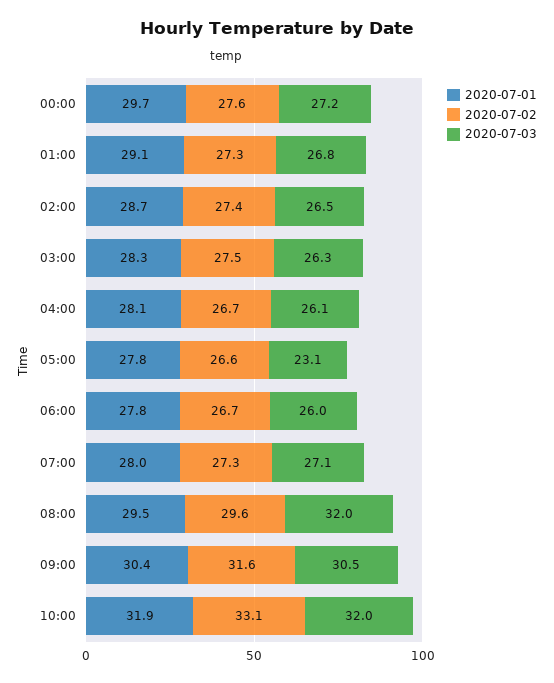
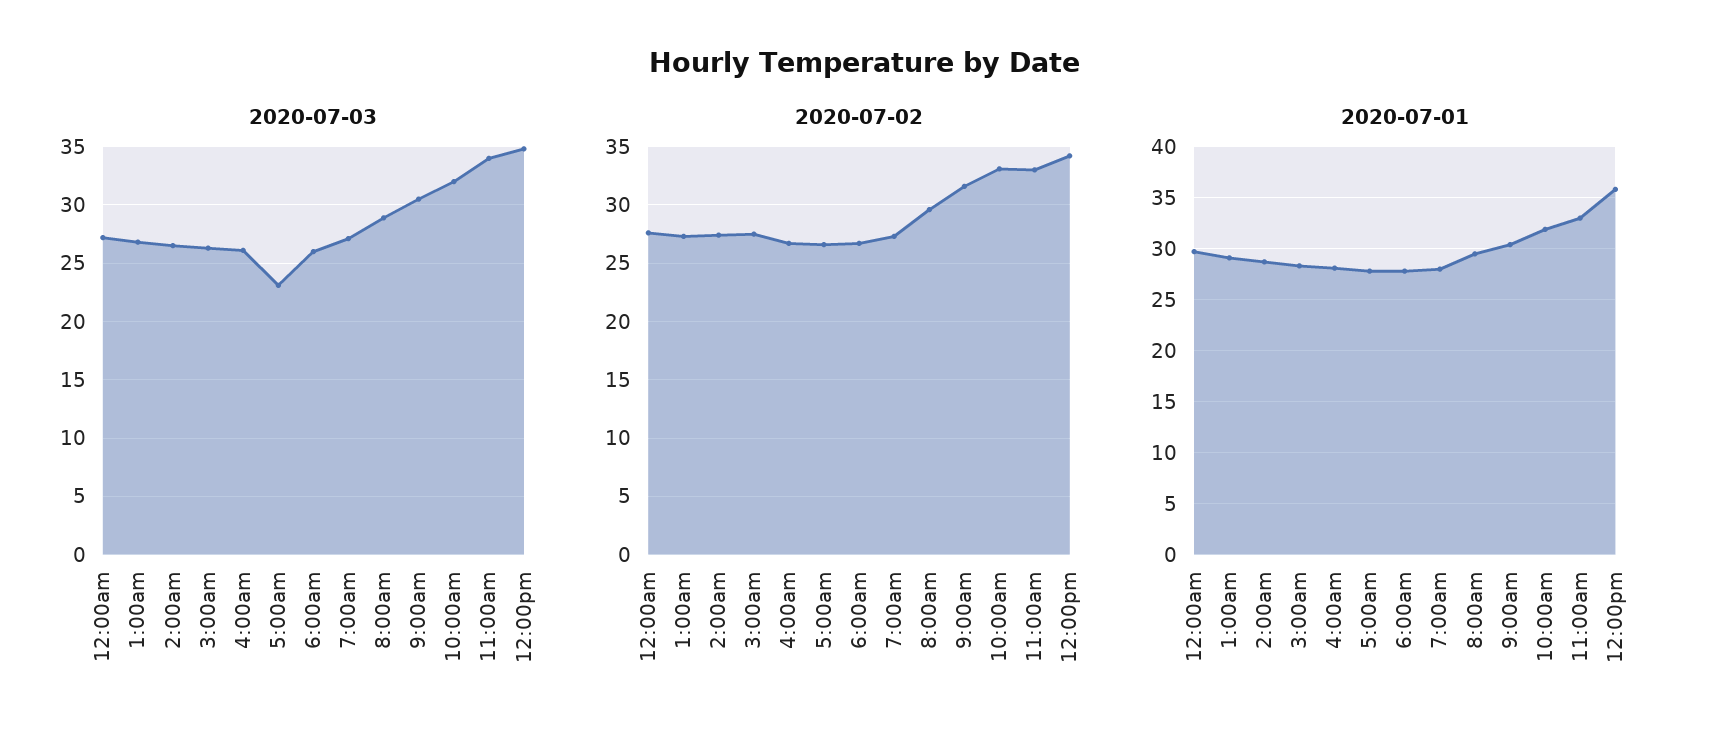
2020-07-03, 08:00: 32 -> 29
2020-07-03, 11:00am: none -> 34
2020-07-03, 12:00pm: none -> 35
2020-07-02, 11:00am: none -> 33
2020-07-02, 12:00pm: none -> 34
2020-07-01, 11:00am: none -> 33
2020-07-01, 12:00pm: none -> 36

